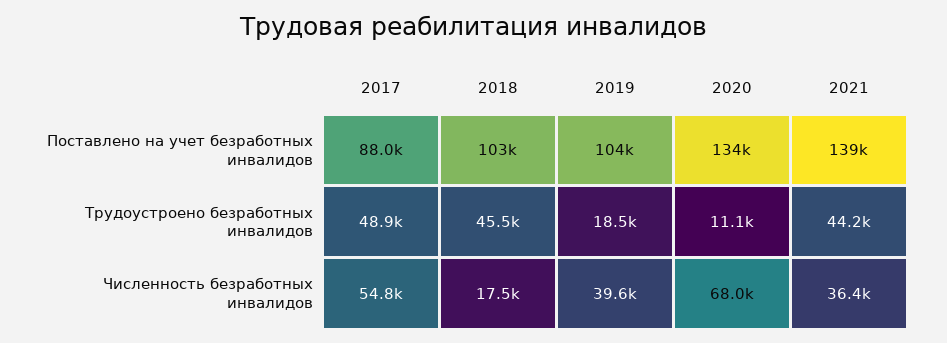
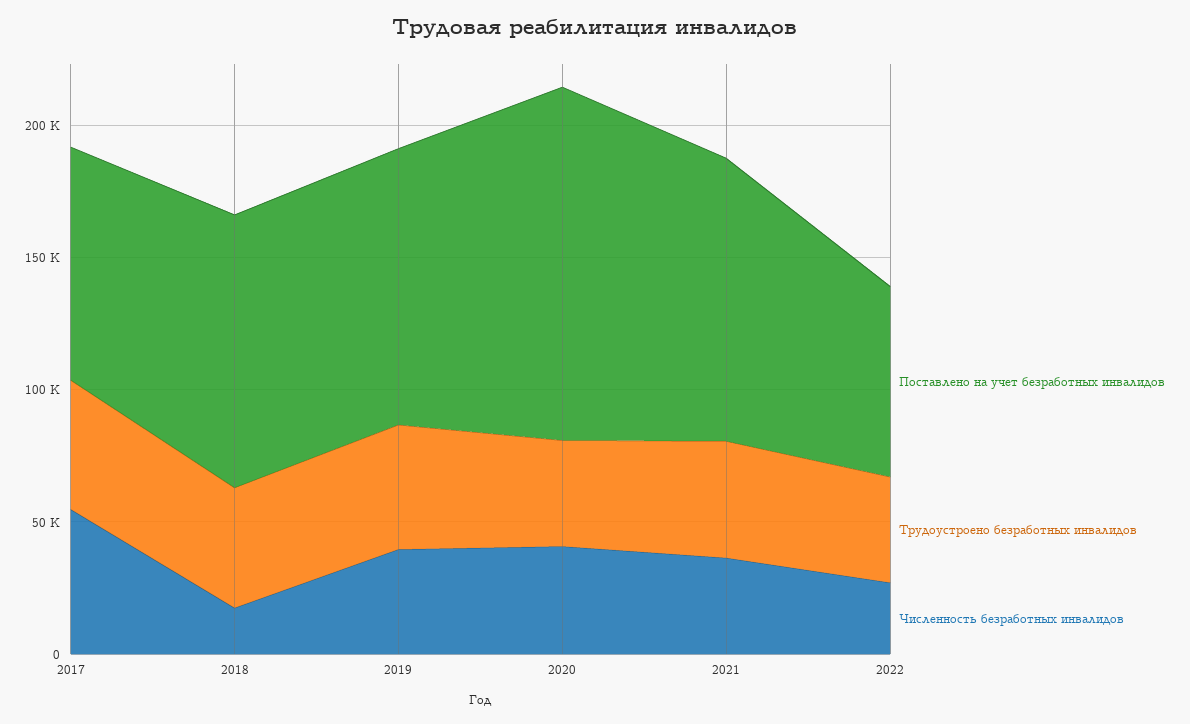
Поставлено на учет безработных инвалидов, 2021: 139000 -> 110000
Трудоустроено безработных инвалидов, 2019: 18500 -> 50000
Трудоустроено безработных инвалидов, 2020: 11100 -> 40000
Численность безработных инвалидов, 2020: 68000 -> 40000
Поставлено на учет безработных инвалидов, 2022: none -> 70000
Трудоустроено безработных инвалидов, 2022: none -> 40000
Численность безработных инвалидов, 2022: none -> 30000

